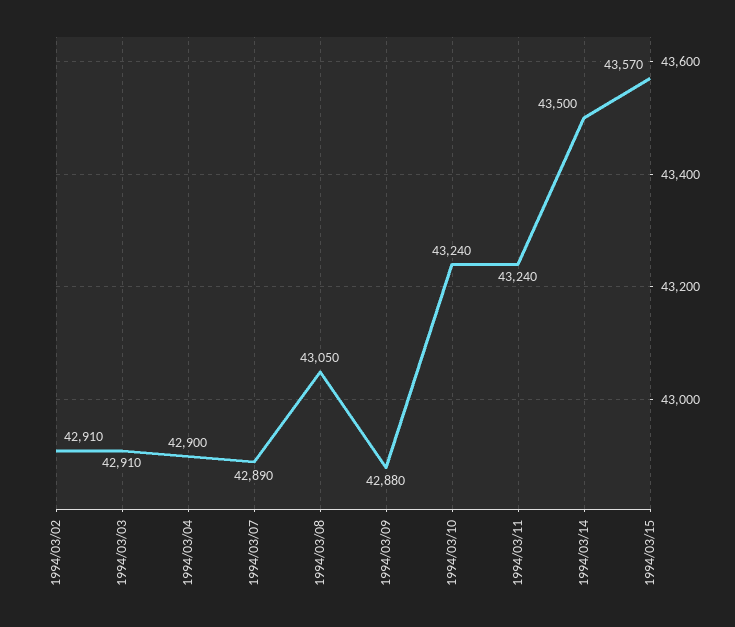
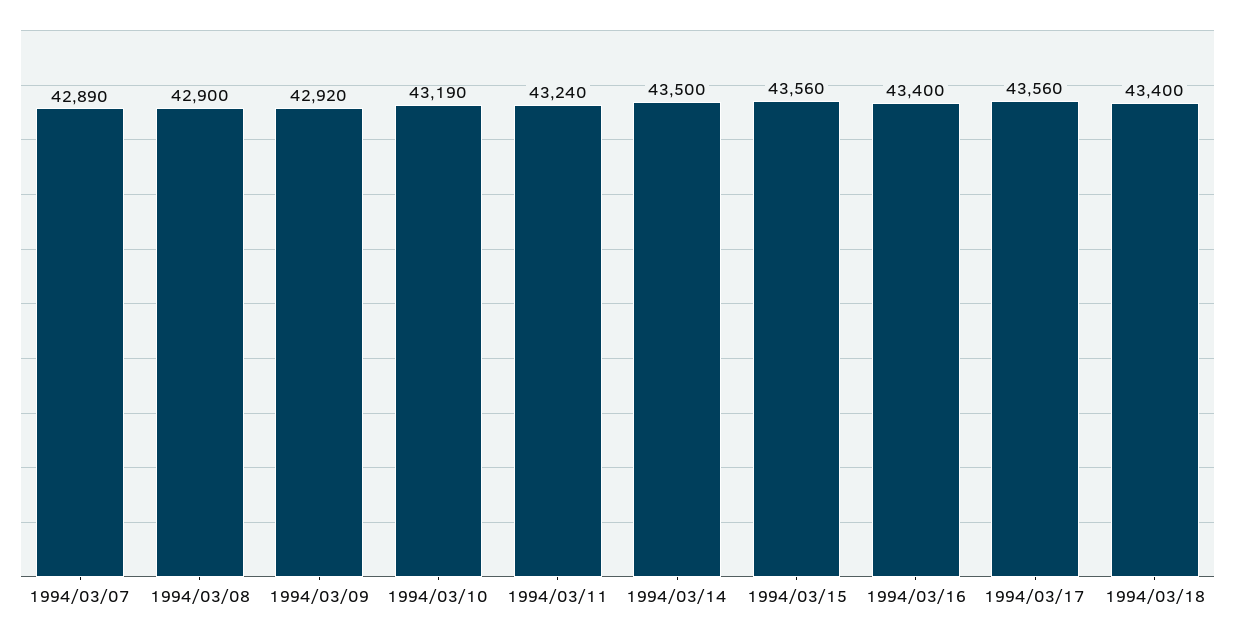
1994/03/02: 42910 -> none
1994/03/03: 42910 -> none
1994/03/04: 42900 -> none
1994/03/08: 43050 -> 42900
1994/03/09: 42880 -> 42920
1994/03/10: 43240 -> 43190
1994/03/15: 43570 -> 43560
1994/03/16: none -> 43400
1994/03/17: none -> 43560
1994/03/18: none -> 43400

